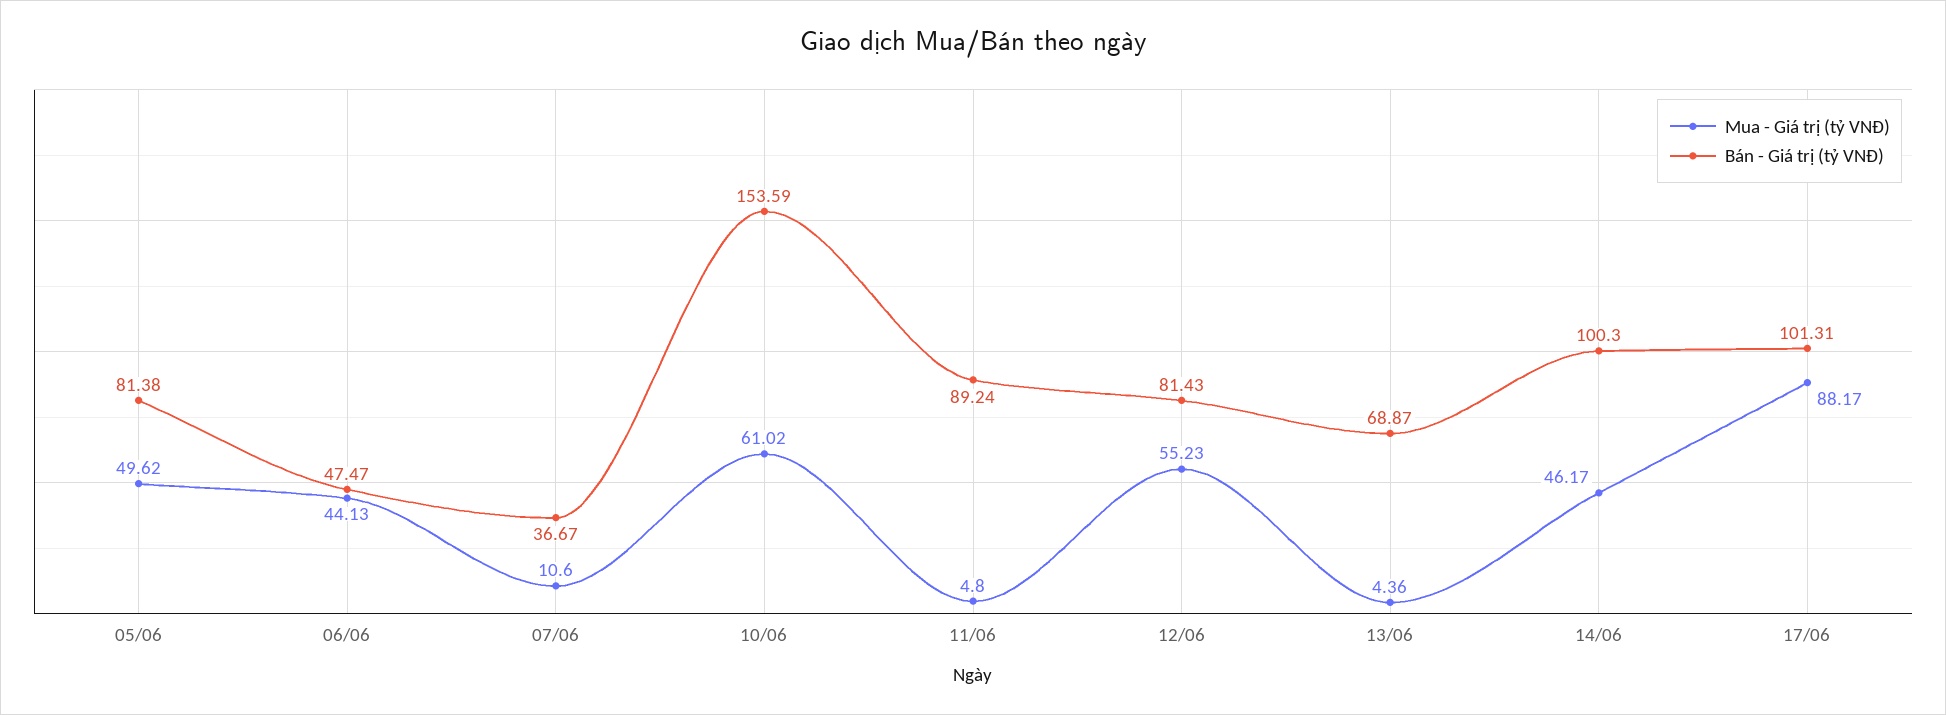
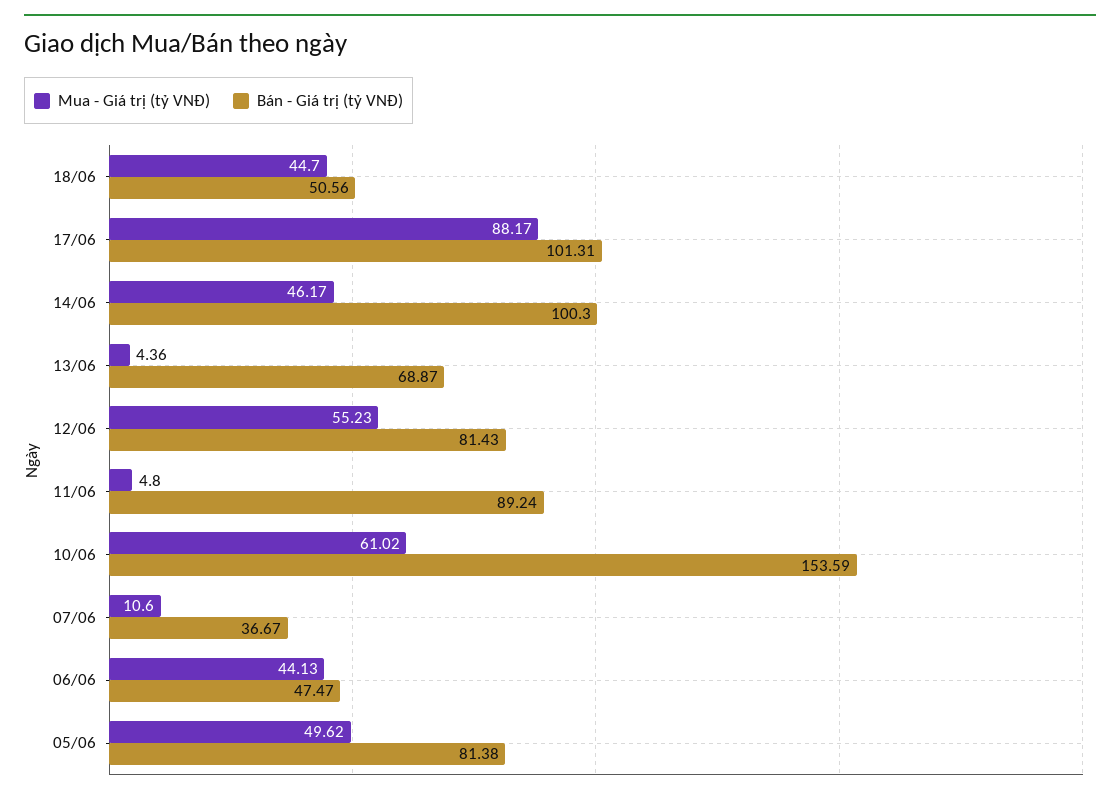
Mua - Giá trị (tỷ VNĐ), 18/06: none -> 44.7
Bán - Giá trị (tỷ VNĐ), 18/06: none -> 50.56

